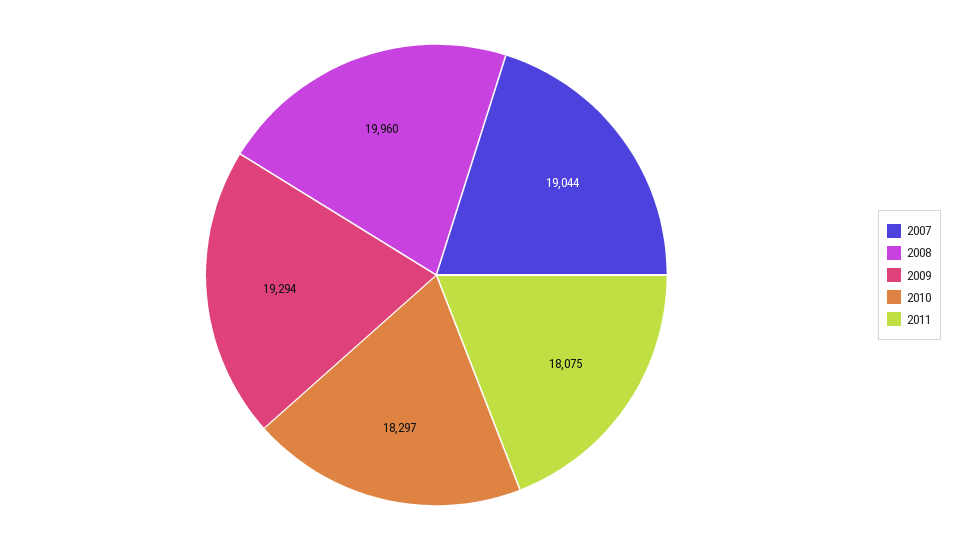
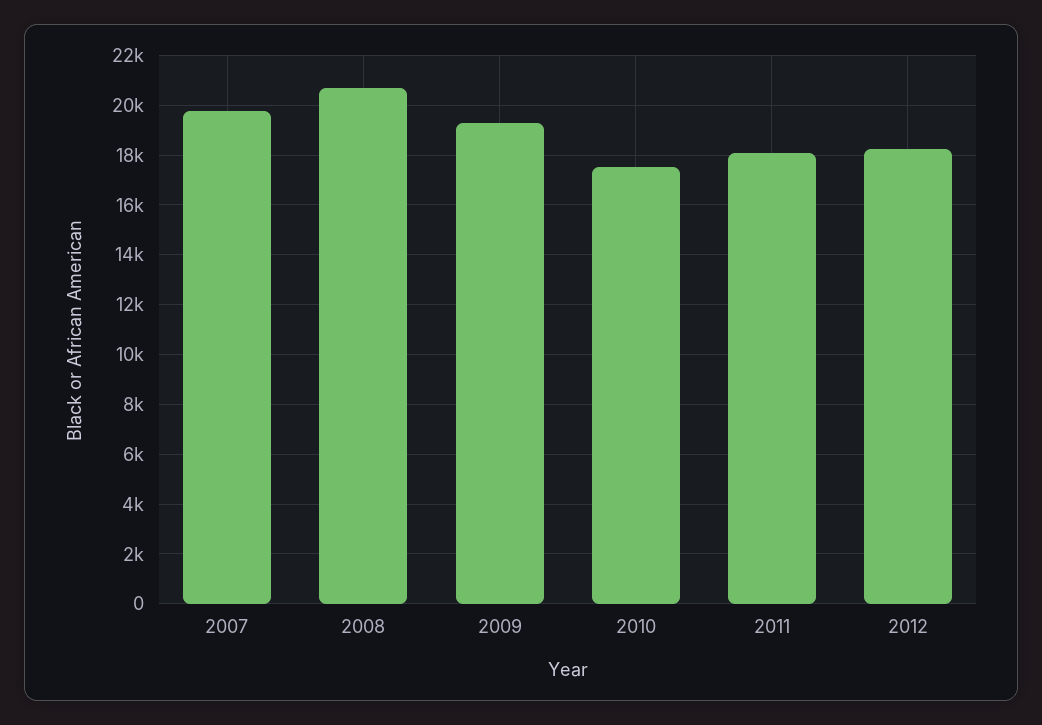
2007: 19044 -> 19750
2008: 19960 -> 20750
2010: 18297 -> 17500
2012: none -> 18250

